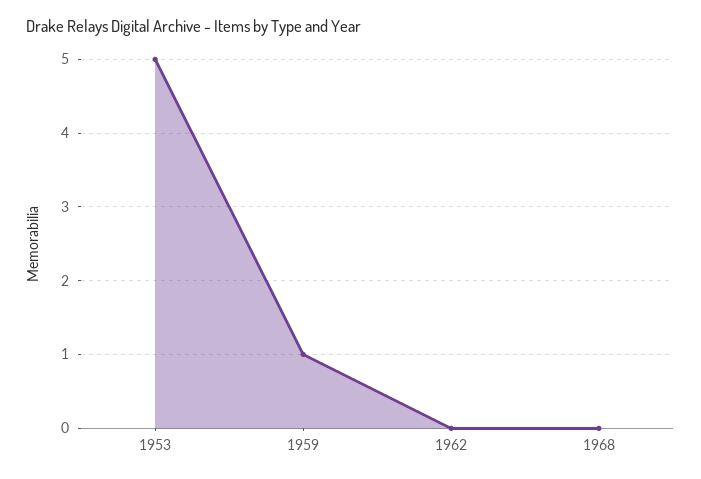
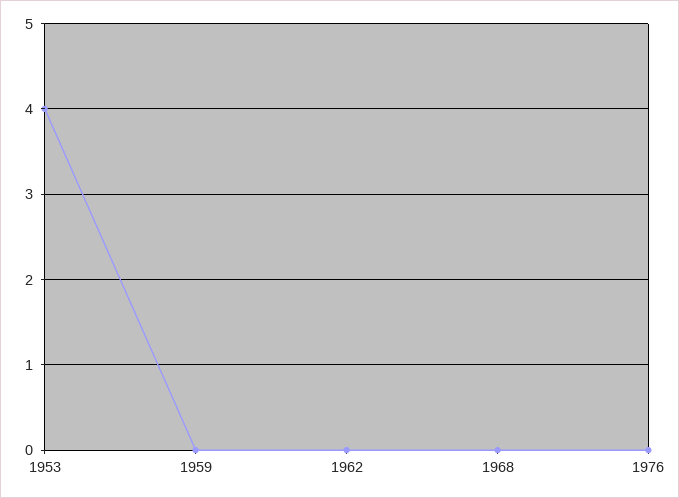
1953: 5 -> 4
1959: 1 -> 0
1976: none -> 0

